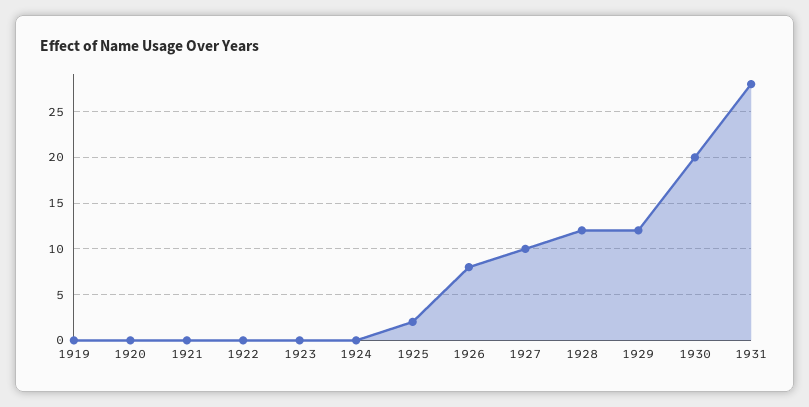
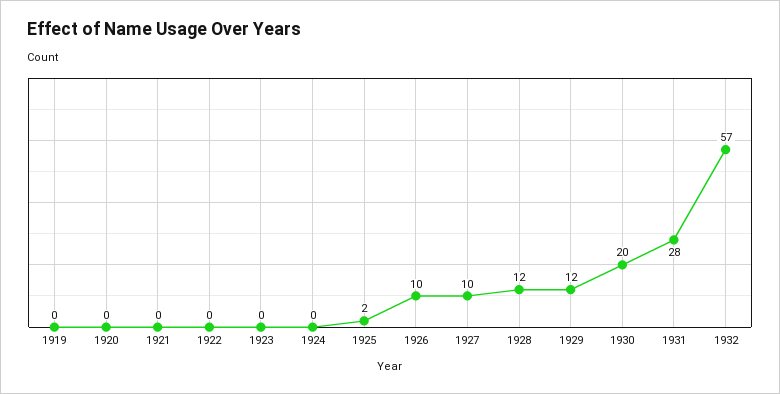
1926: 8 -> 10
1932: none -> 57

